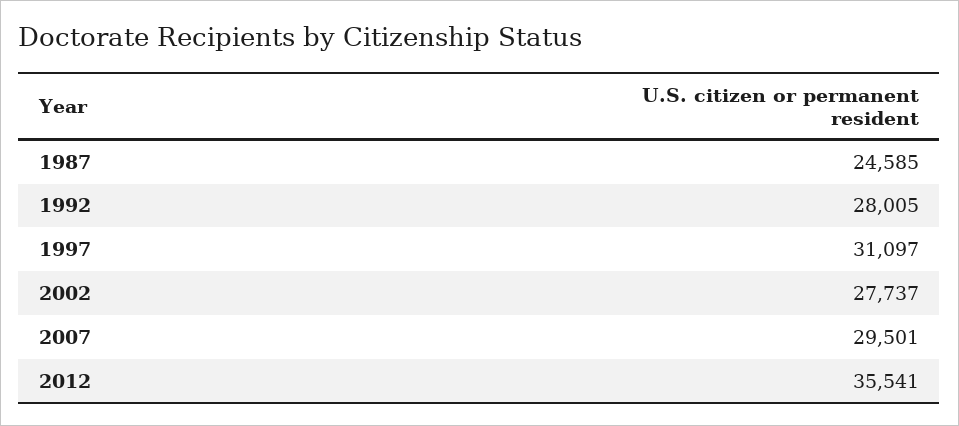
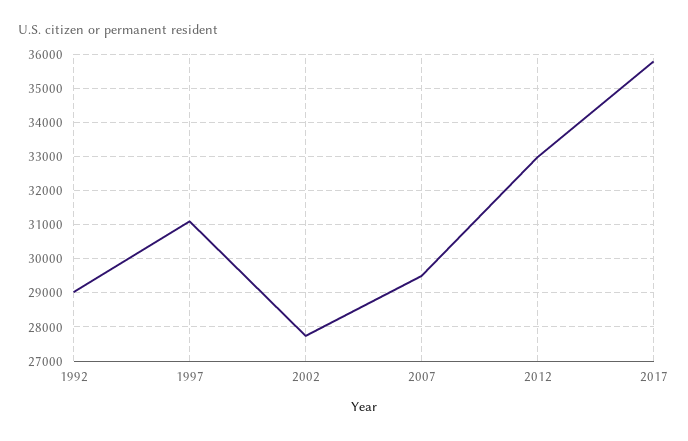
1987: 24585 -> none
1992: 28005 -> 29000
2012: 35541 -> 33000
2017: none -> 35800

